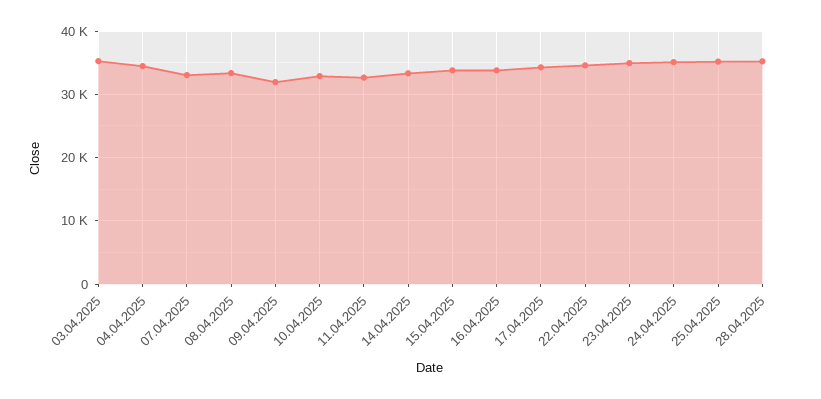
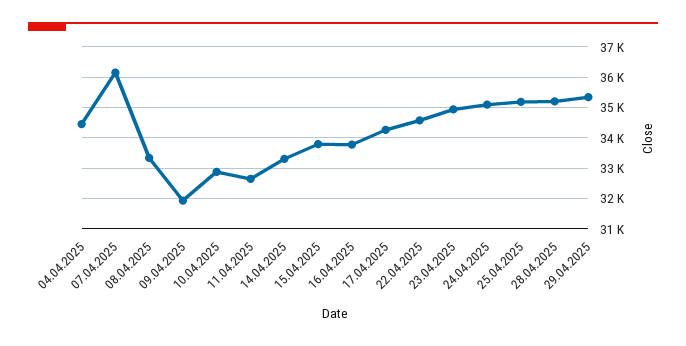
03.04.2025: 35000 -> none
07.04.2025: 33000 -> 36200
29.04.2025: none -> 35400

